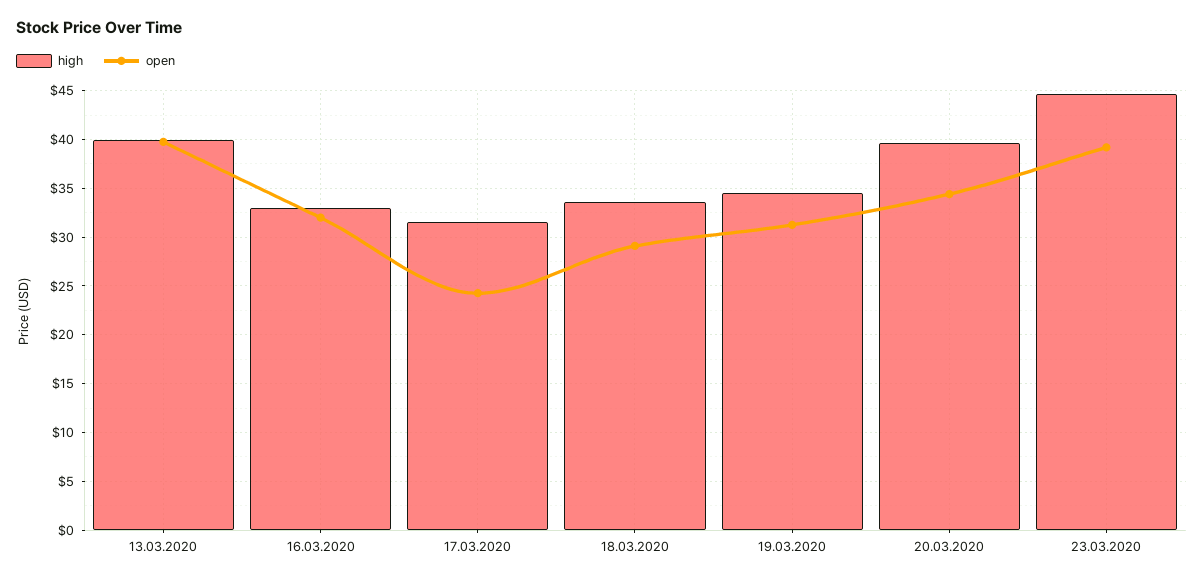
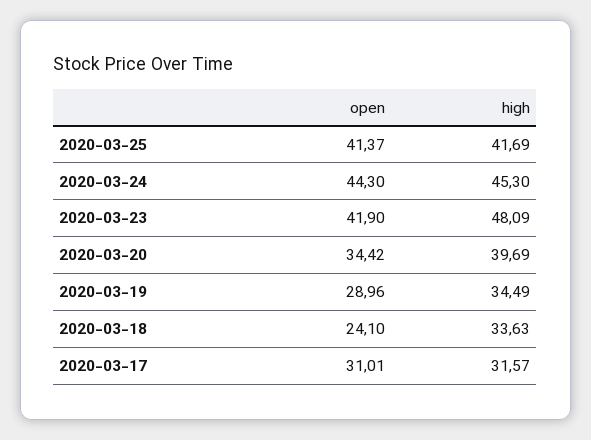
high, 13.03.2020: 40 -> none
open, 13.03.2020: 40 -> none
high, 16.03.2020: 33 -> none
open, 16.03.2020: 32 -> none
open, 17.03.2020: 24 -> 31.01
open, 18.03.2020: 29 -> 24.1
open, 19.03.2020: 31 -> 28.96
high, 23.03.2020: 45 -> 48.09
open, 23.03.2020: 39 -> 41.9
open, 2020-03-25: none -> 41.37
high, 2020-03-25: none -> 41.69
open, 2020-03-24: none -> 44.3
high, 2020-03-24: none -> 45.3

